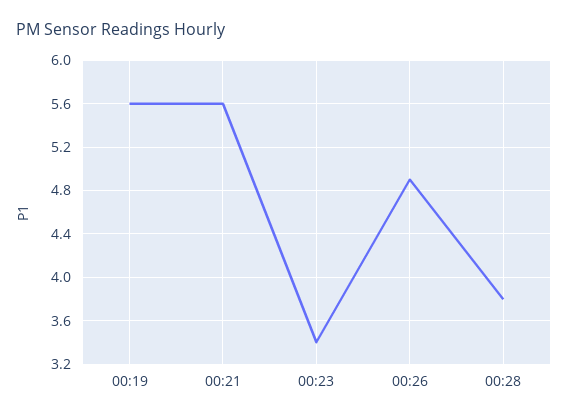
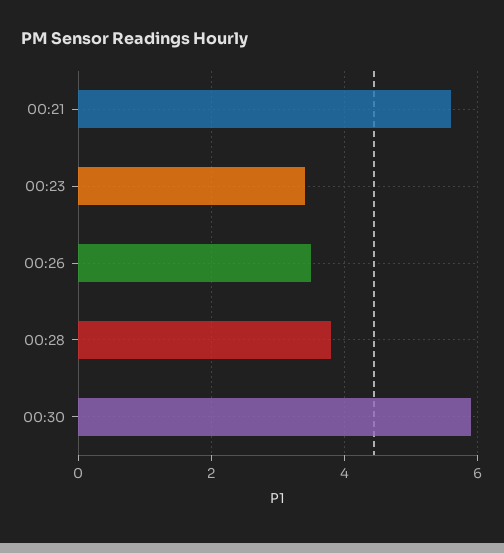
00:19: 5.6 -> none
00:26: 4.9 -> 3.5
00:30: none -> 6

